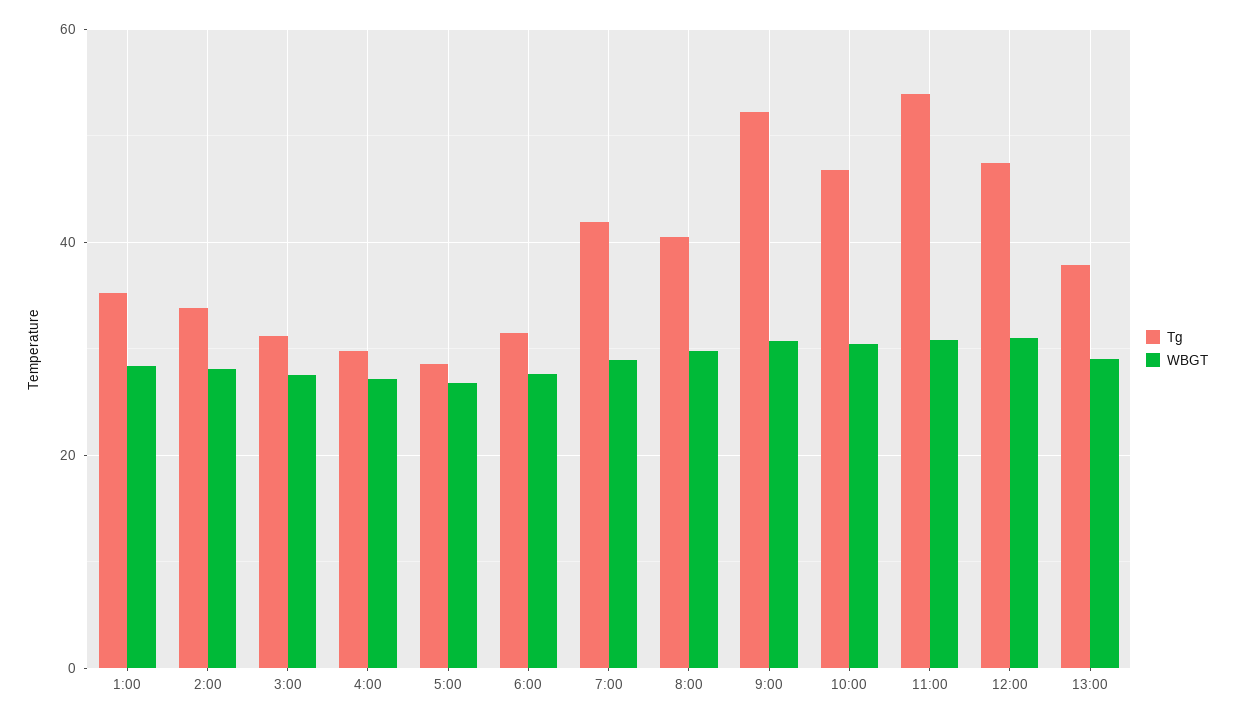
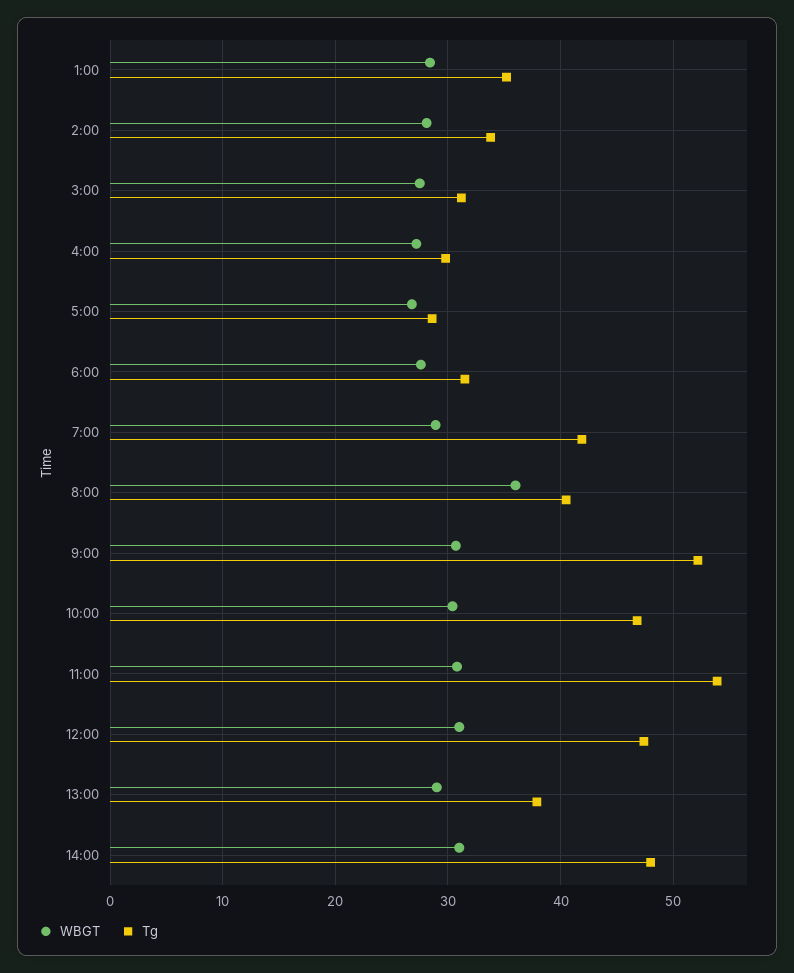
WBGT, 8:00: 30 -> 36
WBGT, 14:00: none -> 31
Tg, 14:00: none -> 48

